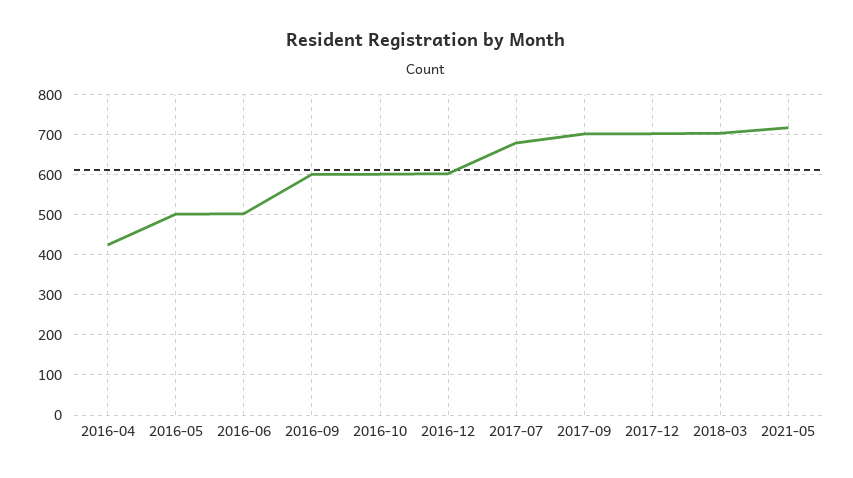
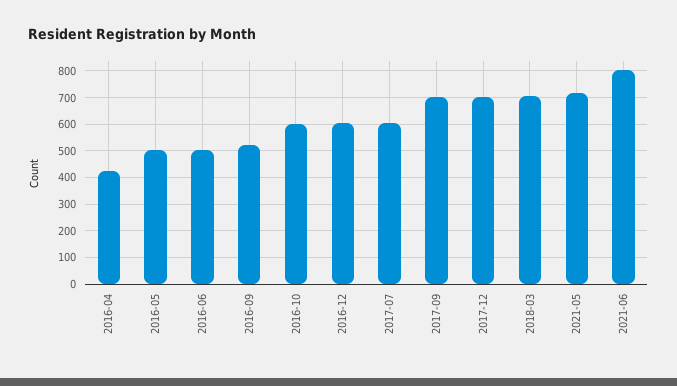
2016-09: 600 -> 525
2017-07: 680 -> 600
2021-06: none -> 800

